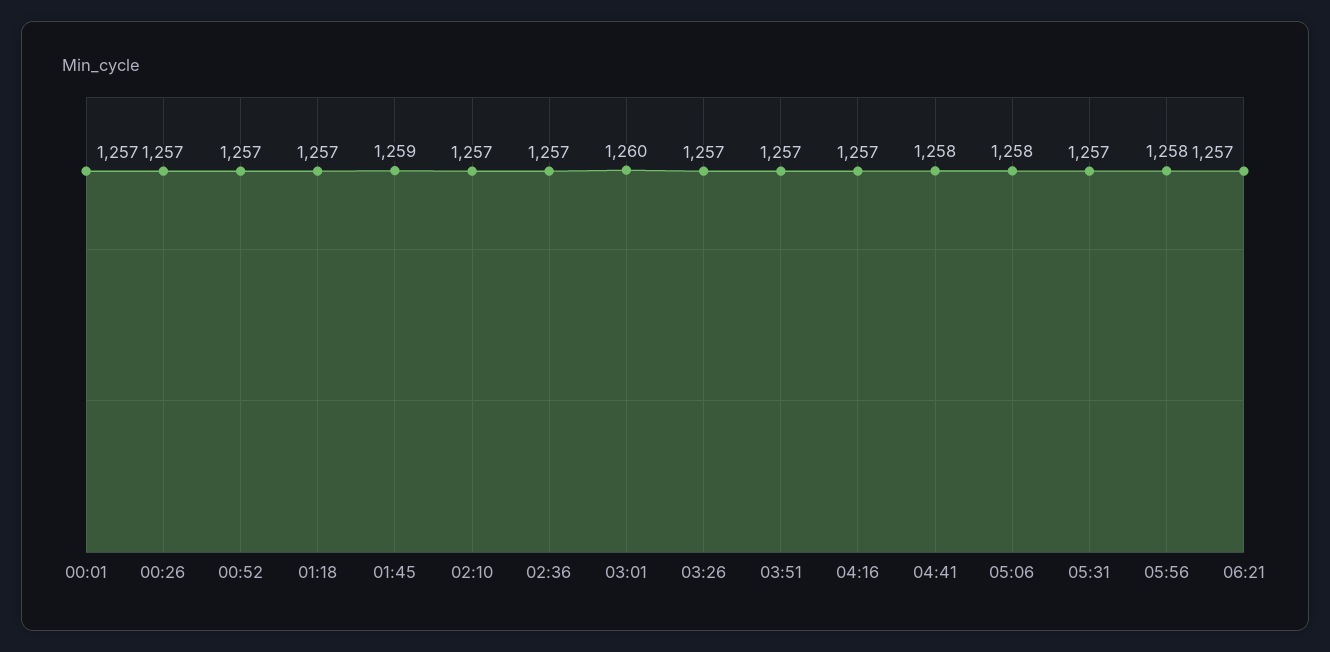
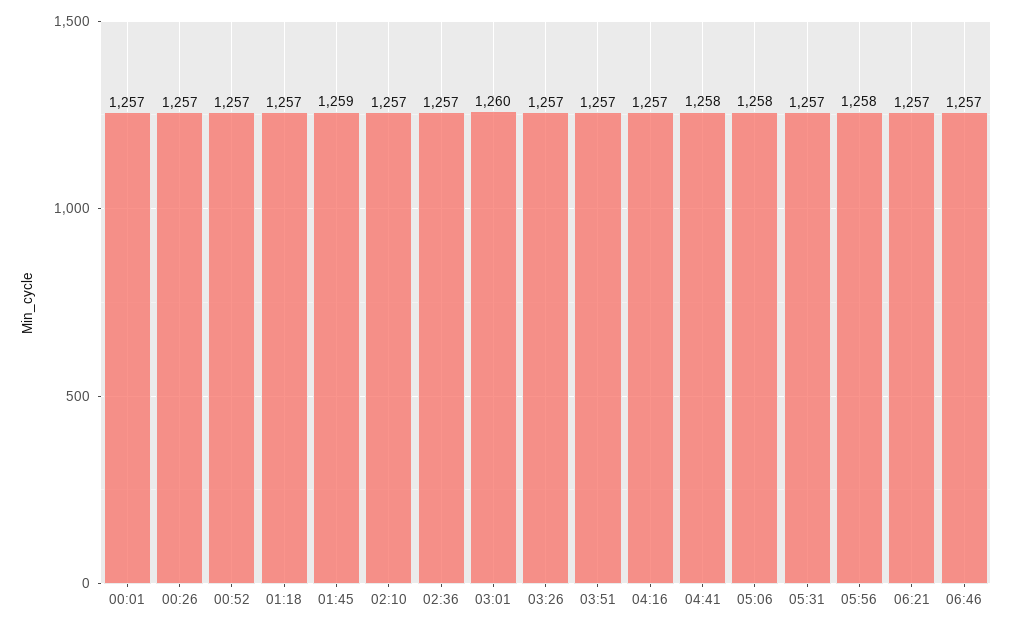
06:46: none -> 1257

